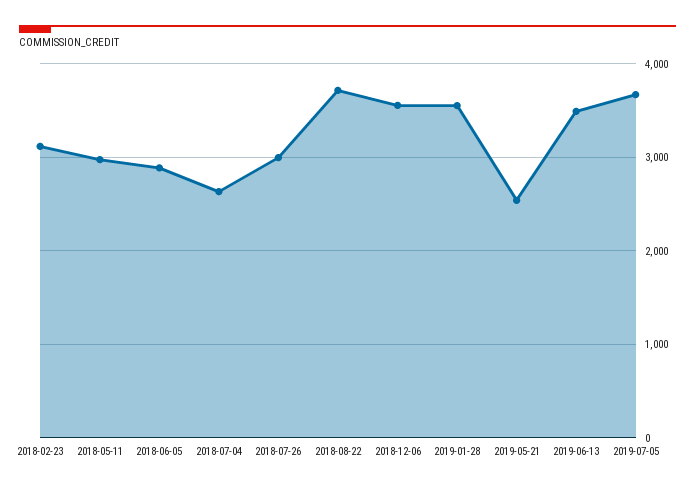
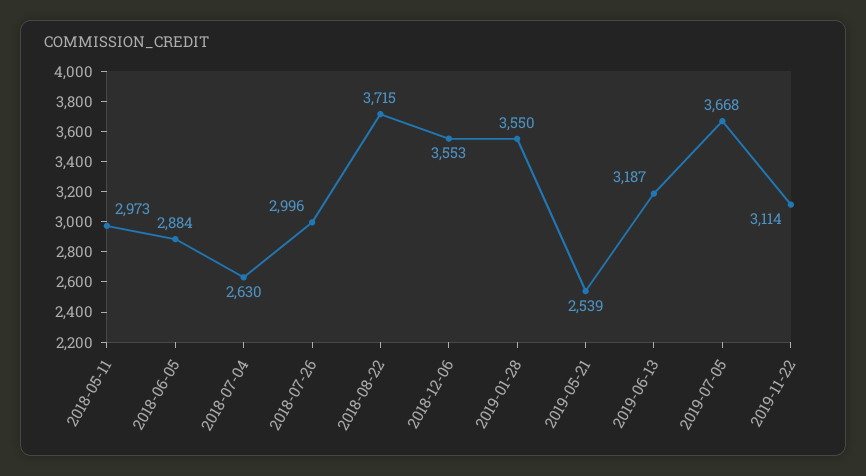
2018-02-23: 3100 -> none
2019-06-13: 3500 -> 3187
2019-11-22: none -> 3114

